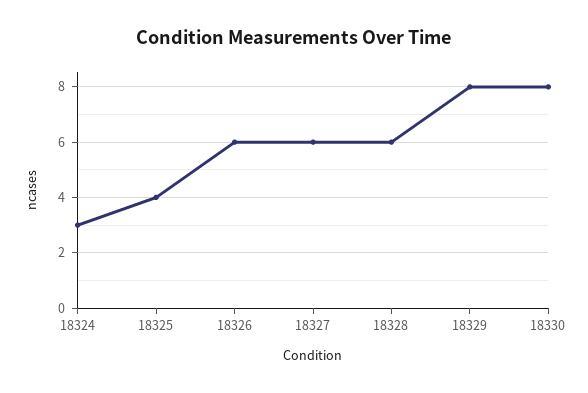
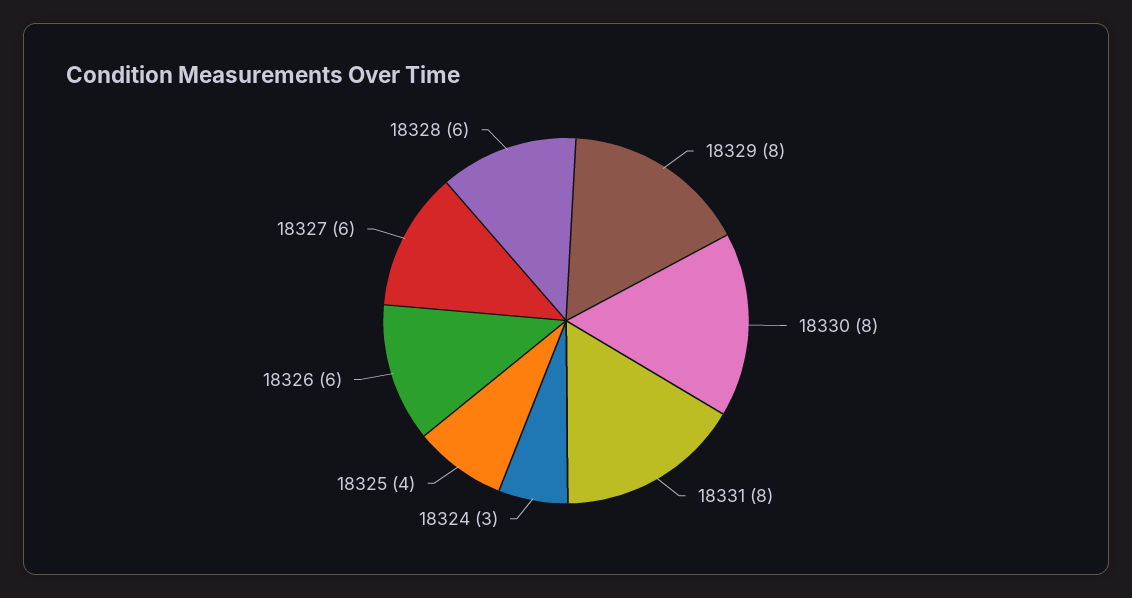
18331: none -> 8

